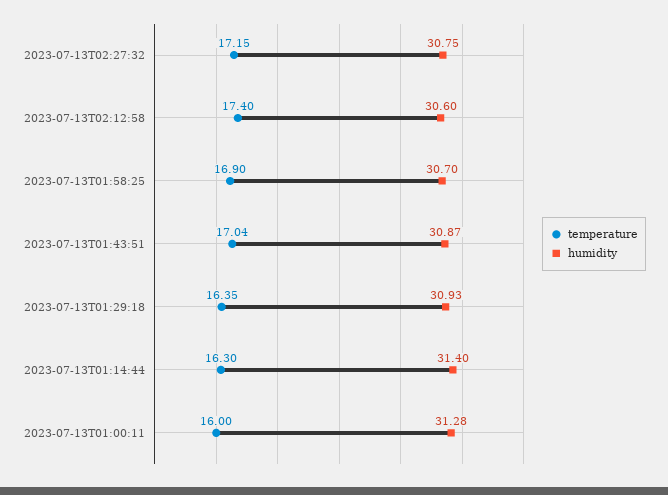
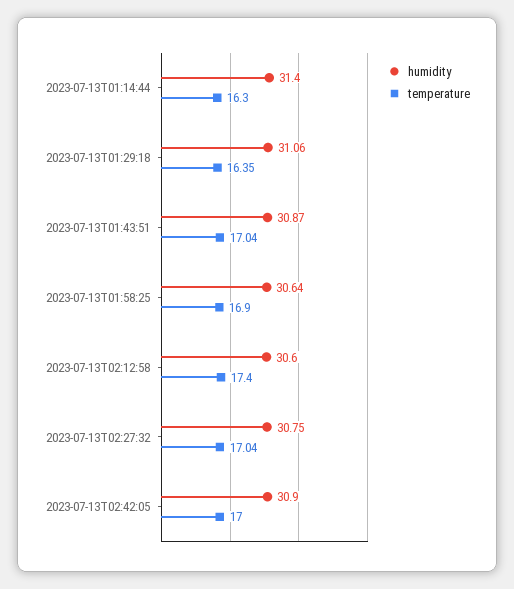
temperature, 2023-07-13T02:27:32: 17.15 -> 17.04
humidity, 2023-07-13T01:58:25: 30.7 -> 30.64
humidity, 2023-07-13T01:29:18: 30.93 -> 31.06
temperature, 2023-07-13T01:00:11: 16 -> none
humidity, 2023-07-13T01:00:11: 31.28 -> none
humidity, 2023-07-13T02:42:05: none -> 30.9
temperature, 2023-07-13T02:42:05: none -> 17

